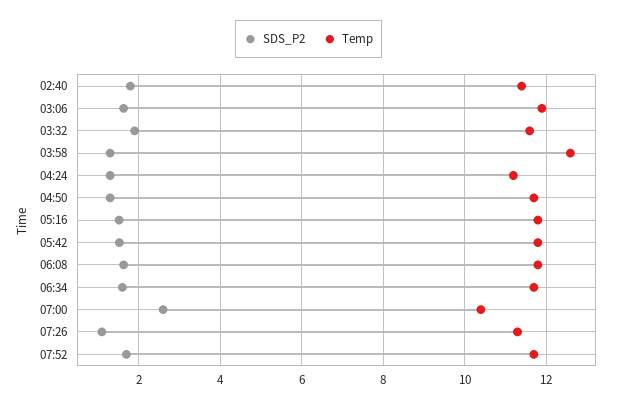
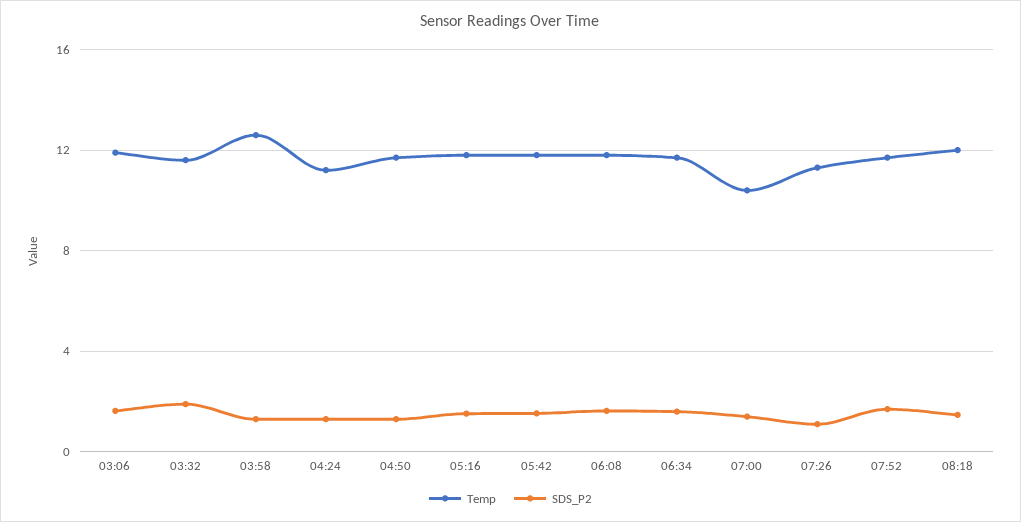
SDS_P2, 02:40: 1.8 -> none
Temp, 02:40: 11.4 -> none
SDS_P2, 07:00: 2.6 -> 1.5
Temp, 08:18: none -> 12
SDS_P2, 08:18: none -> 1.5

